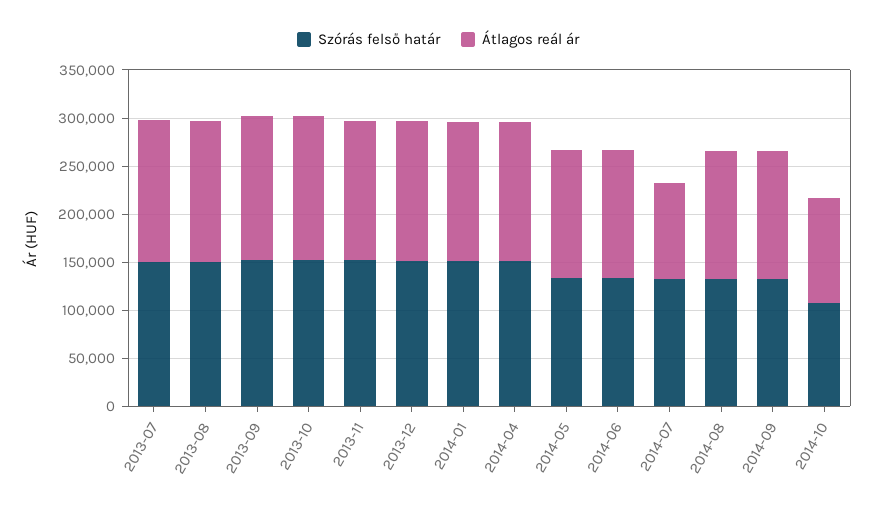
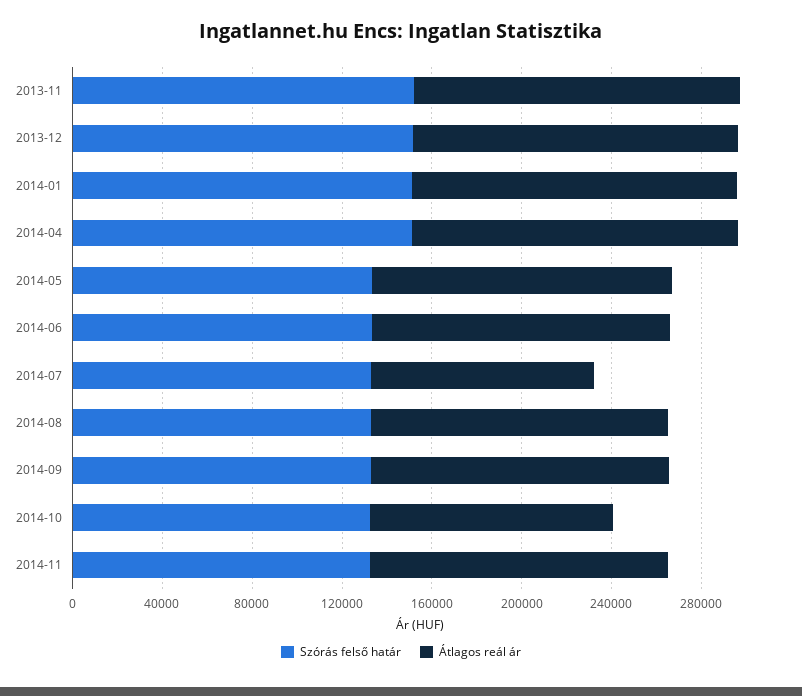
Szórás felső határ, 2013-07: 150000 -> none
Átlagos reál ár, 2013-07: 150000 -> none
Szórás felső határ, 2013-08: 150000 -> none
Átlagos reál ár, 2013-08: 150000 -> none
Szórás felső határ, 2013-09: 150000 -> none
Átlagos reál ár, 2013-09: 150000 -> none
Szórás felső határ, 2013-10: 150000 -> none
Átlagos reál ár, 2013-10: 150000 -> none
Szórás felső határ, 2014-10: 110000 -> 130000
Szórás felső határ, 2014-11: none -> 130000
Átlagos reál ár, 2014-11: none -> 130000

